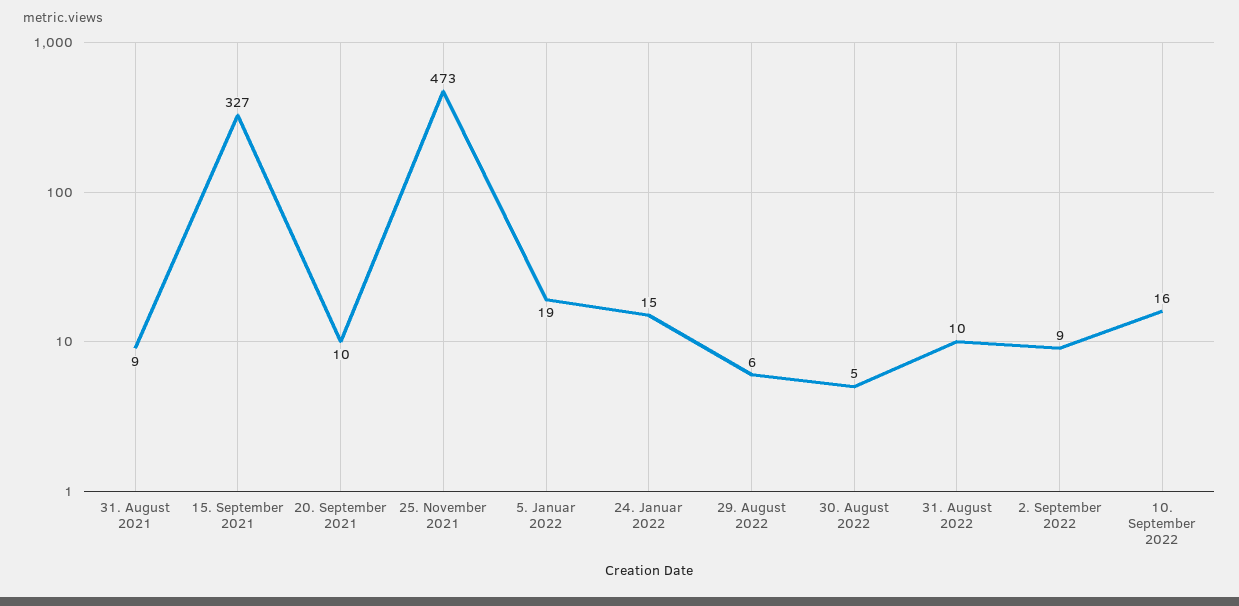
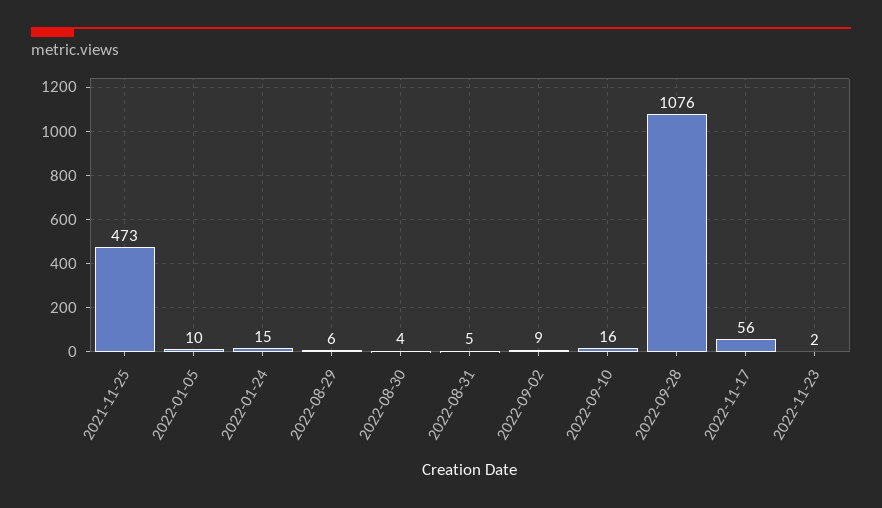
31. August 2021: 9 -> none
15. September 2021: 327 -> none
20. September 2021: 10 -> none
5. Januar 2022: 19 -> 10
30. August 2022: 5 -> 4
31. August 2022: 10 -> 5
2022-09-28: none -> 1076
2022-11-17: none -> 56
2022-11-23: none -> 2

